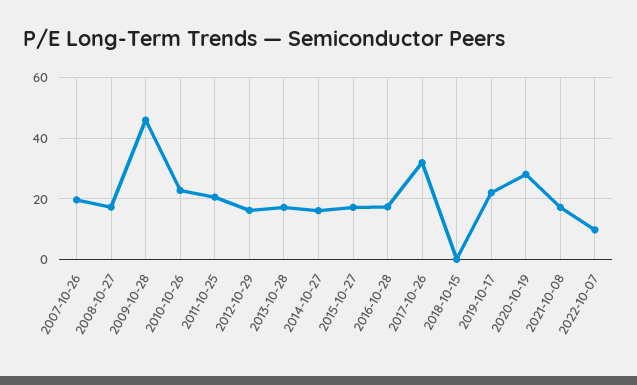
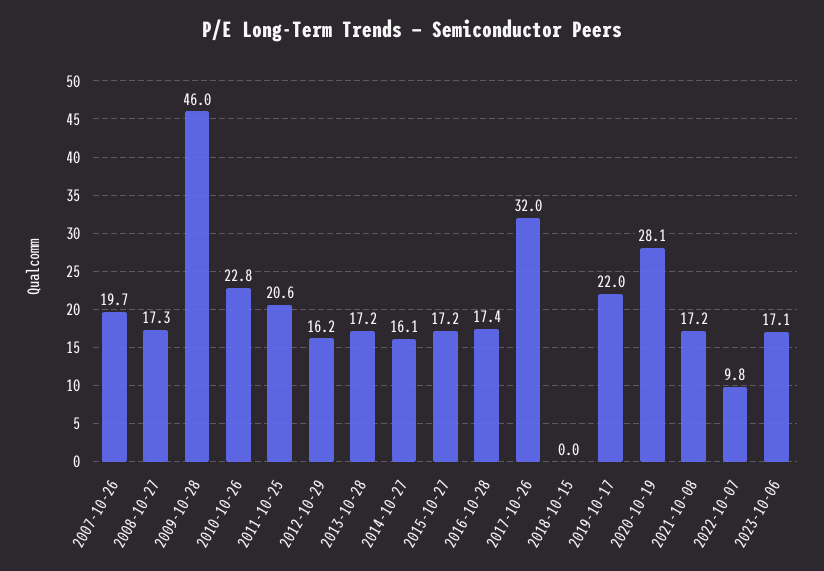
2023-10-06: none -> 17.1

